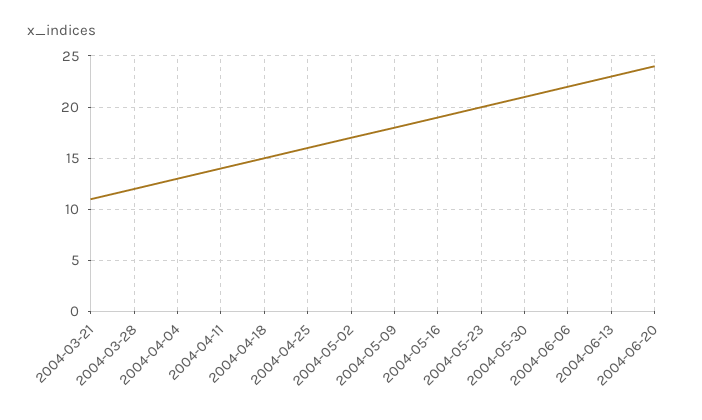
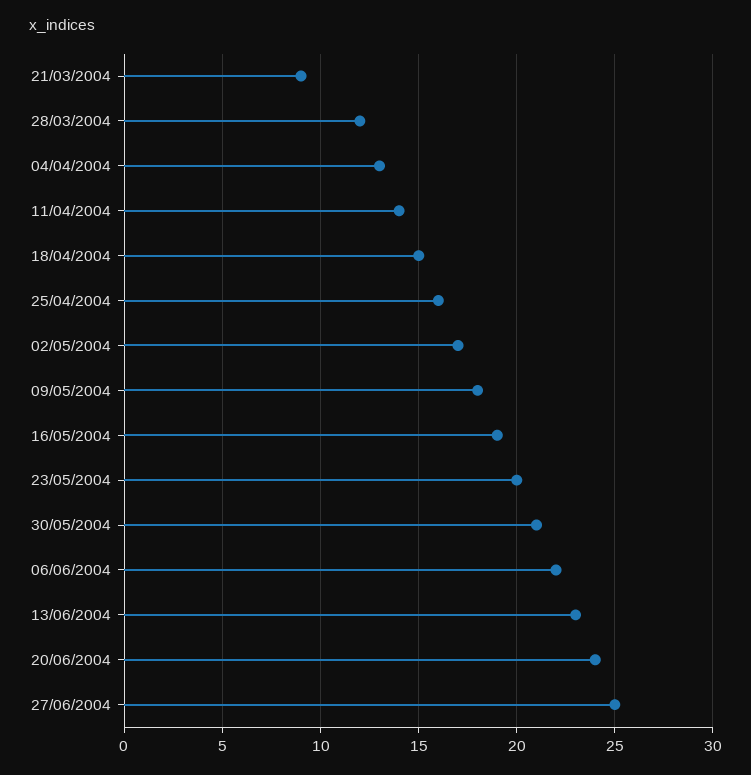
2004-03-21: 11 -> 9
27/06/2004: none -> 25

